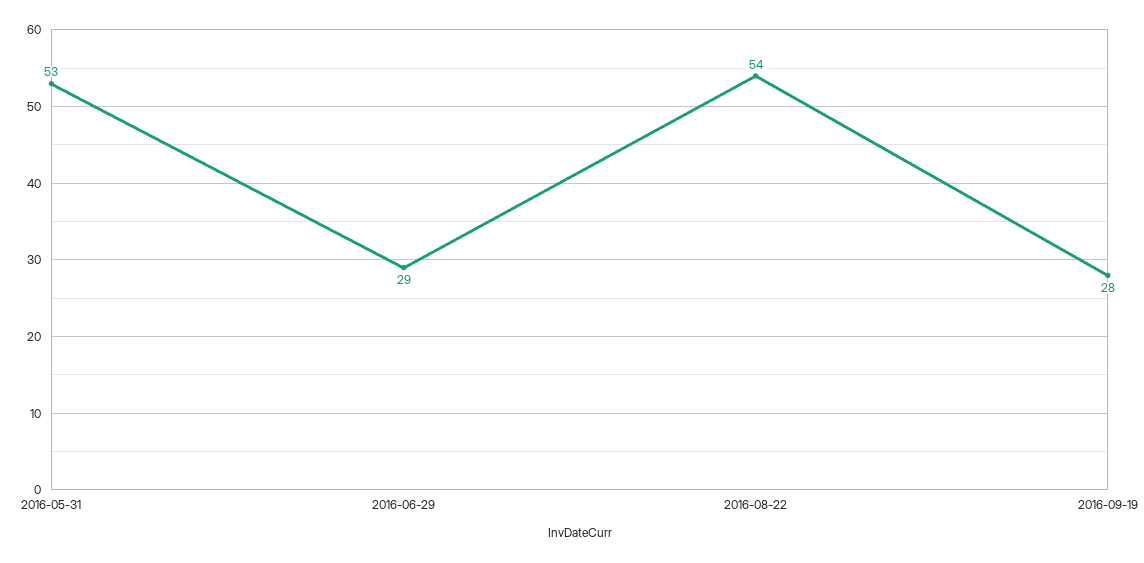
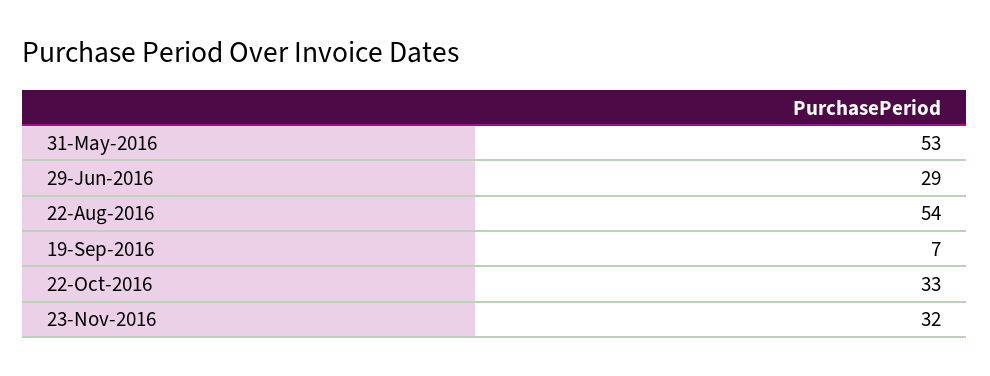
2016-09-19: 28 -> 7
22-Oct-2016: none -> 33
23-Nov-2016: none -> 32

